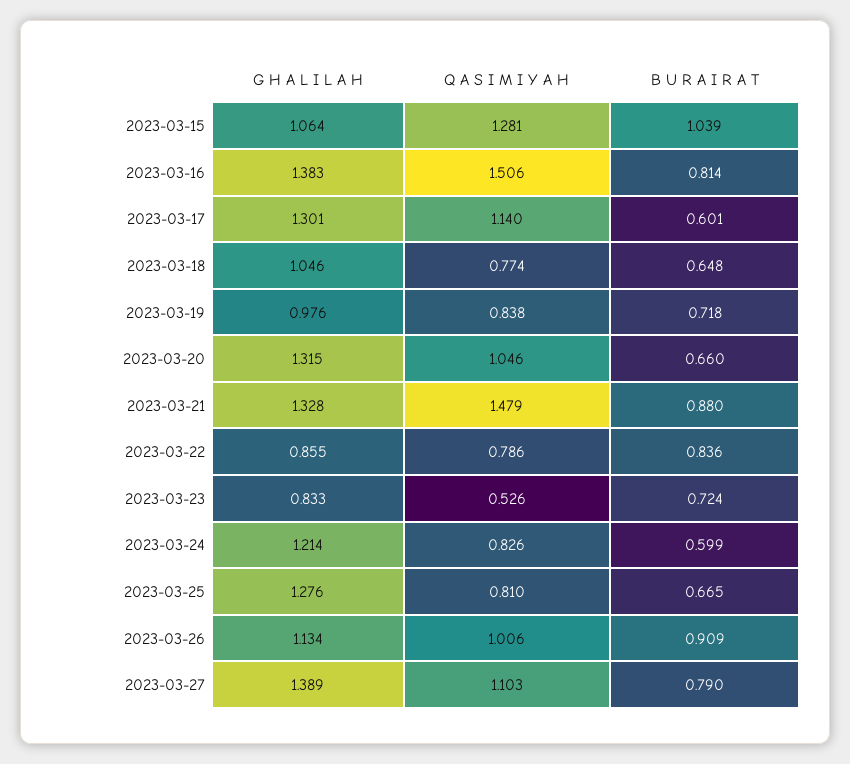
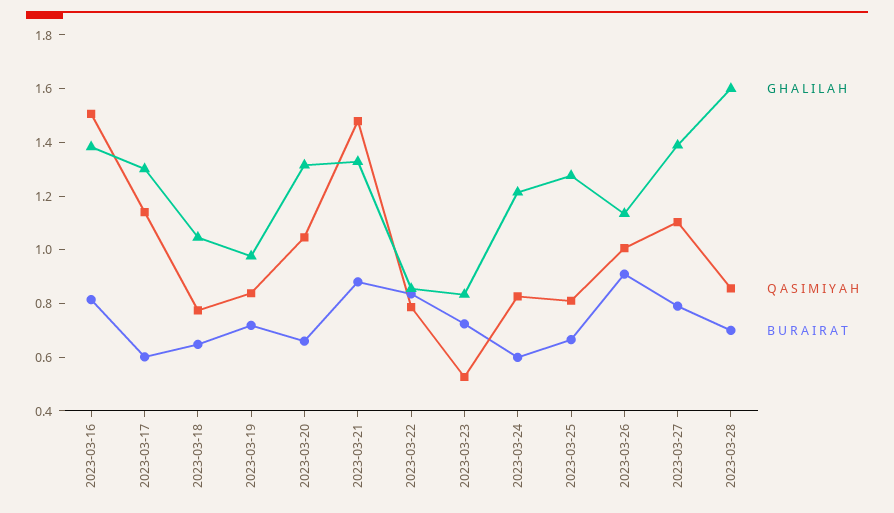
G H A L I L A H, 2023-03-15: 1.064 -> none
Q A S I M I Y A H, 2023-03-15: 1.281 -> none
B U R A I R A T, 2023-03-15: 1.039 -> none
G H A L I L A H, 2023-03-28: none -> 1.6
Q A S I M I Y A H, 2023-03-28: none -> 0.85
B U R A I R A T, 2023-03-28: none -> 0.7

